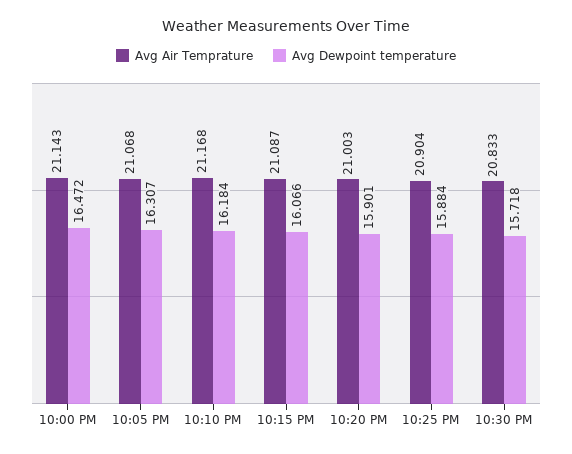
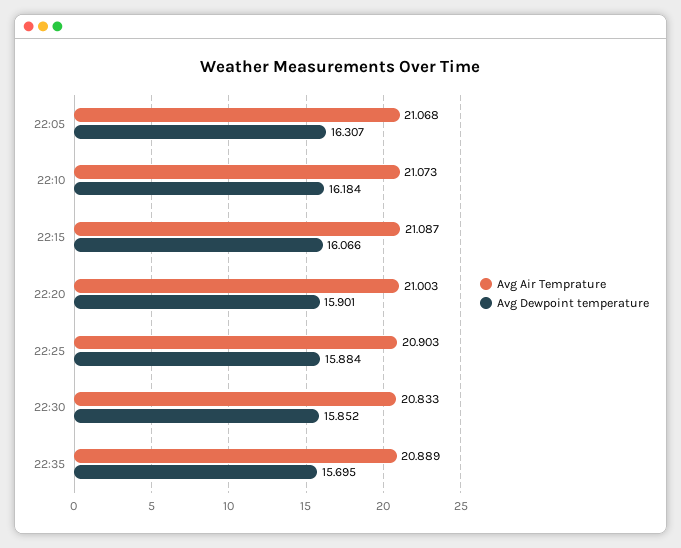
Avg Air Temprature, 10:00 PM: 21.143 -> none
Avg Dewpoint temperature, 10:00 PM: 16.472 -> none
Avg Air Temprature, 10:10 PM: 21.168 -> 21.073
Avg Air Temprature, 10:25 PM: 20.904 -> 20.903
Avg Dewpoint temperature, 10:30 PM: 15.718 -> 15.852
Avg Air Temprature, 22:35: none -> 20.889
Avg Dewpoint temperature, 22:35: none -> 15.695

